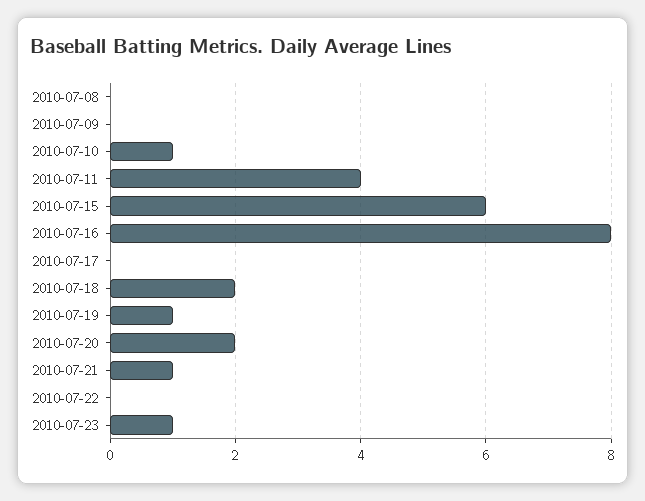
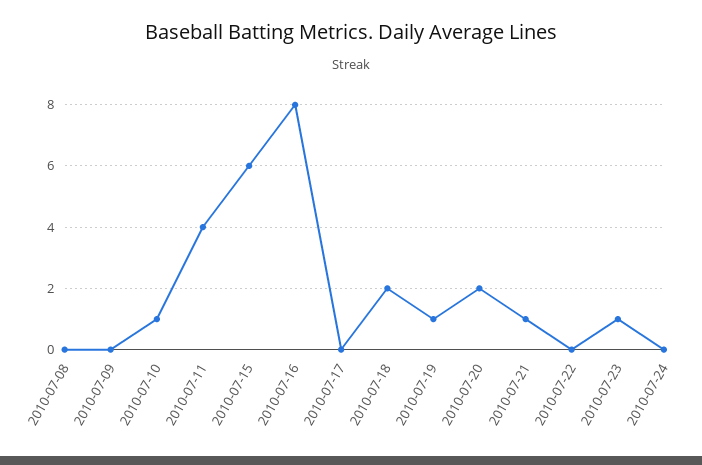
2010-07-24: none -> 0

